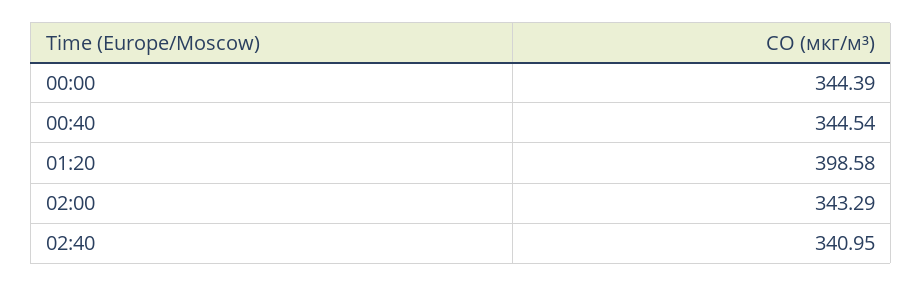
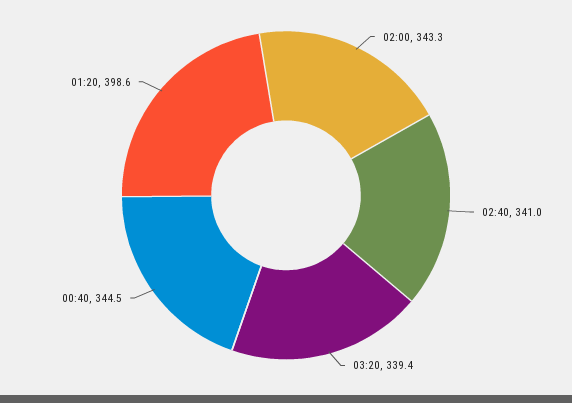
00:00: 344.39 -> none
03:20: none -> 339.4

